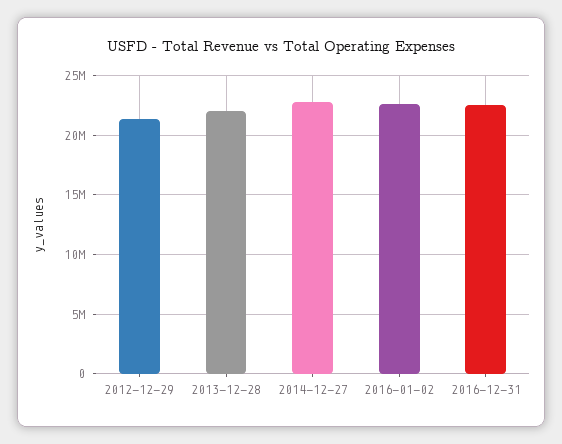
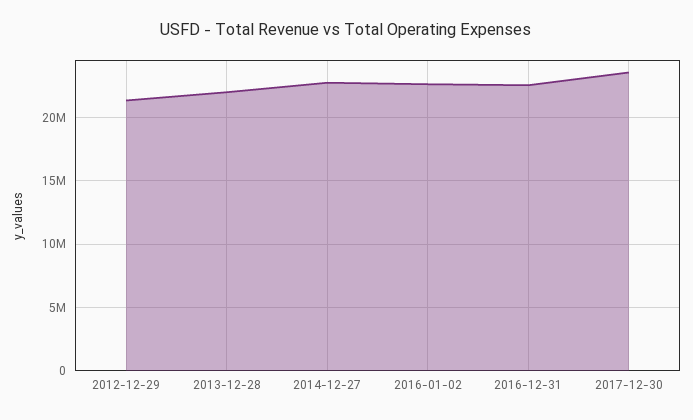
2017-12-30: none -> 23500000

